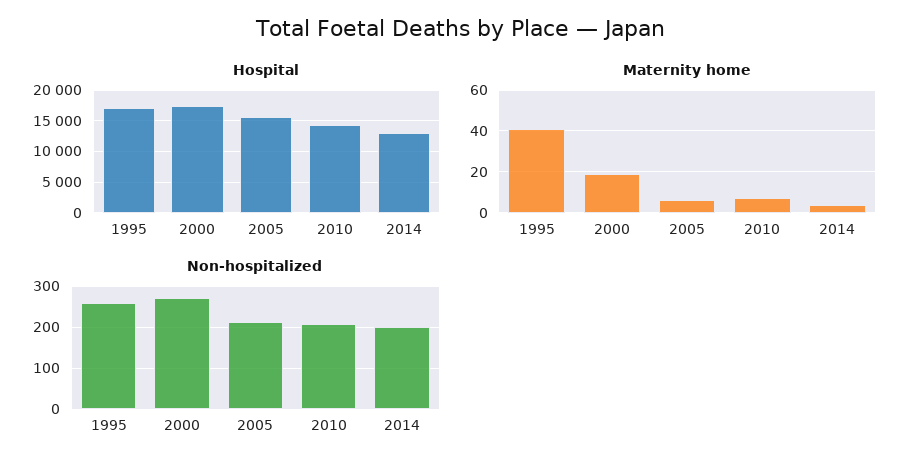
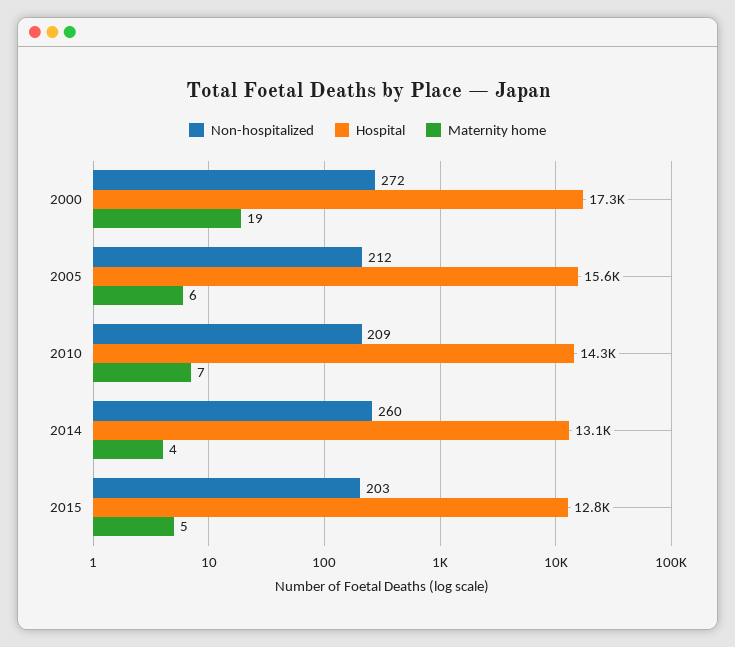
Hospital, 1995: 17000 -> none
Maternity home, 1995: 40 -> none
Non-hospitalized, 1995: 260 -> none
Non-hospitalized, 2014: 200 -> 260
Non-hospitalized, 2015: none -> 203
Hospital, 2015: none -> 12800
Maternity home, 2015: none -> 5

